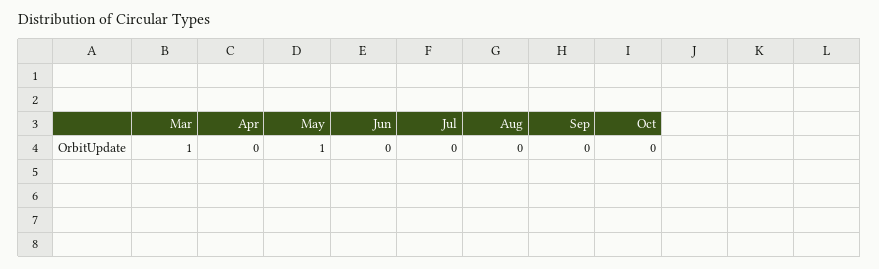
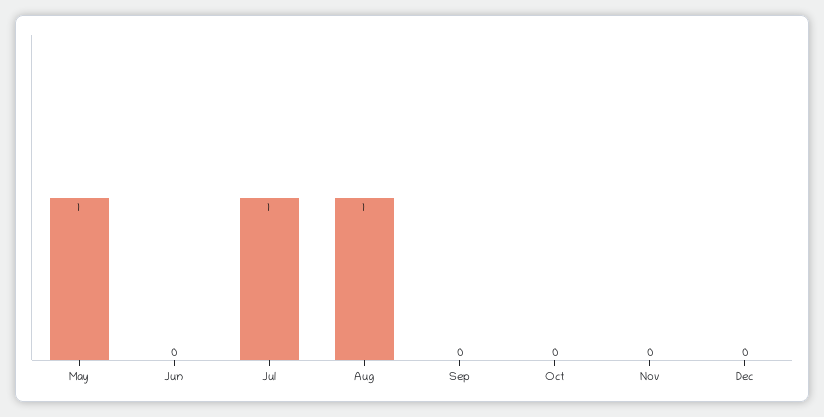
Mar: 1 -> none
Apr: 0 -> none
Jul: 0 -> 1
Aug: 0 -> 1
Nov: none -> 0
Dec: none -> 0

